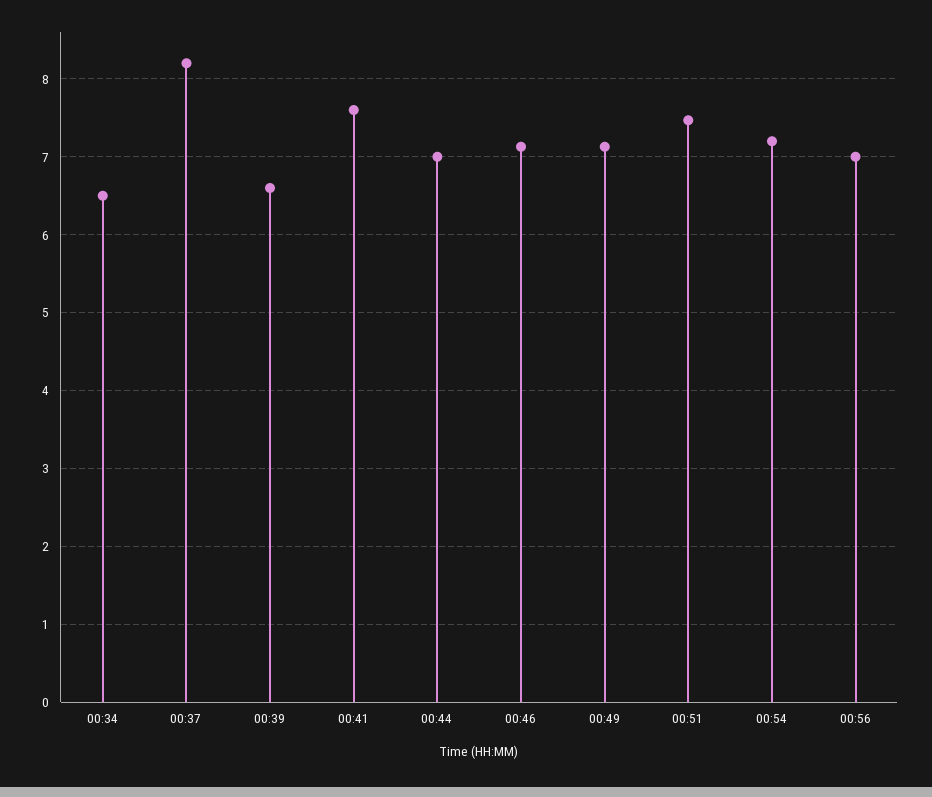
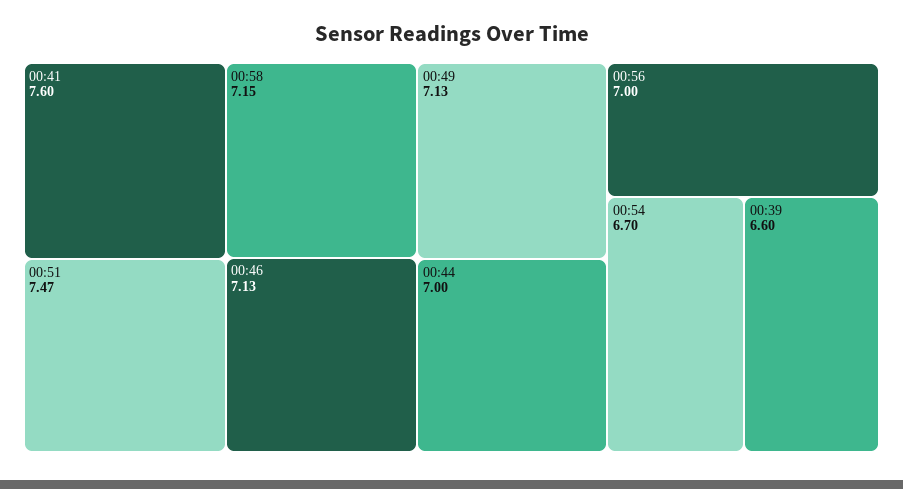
00:34: 6.5 -> none
00:37: 8.2 -> none
00:54: 7.2 -> 6.7
00:58: none -> 7.15

